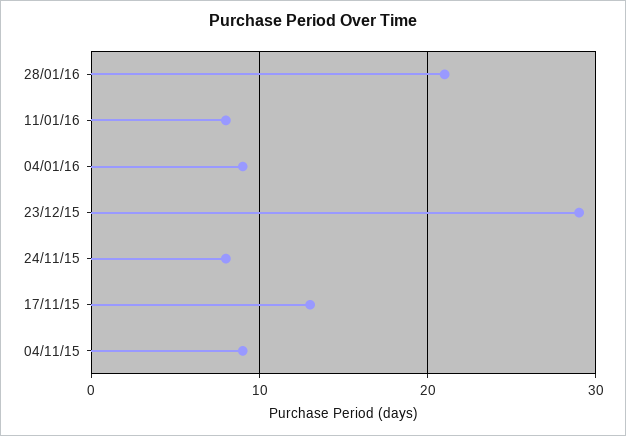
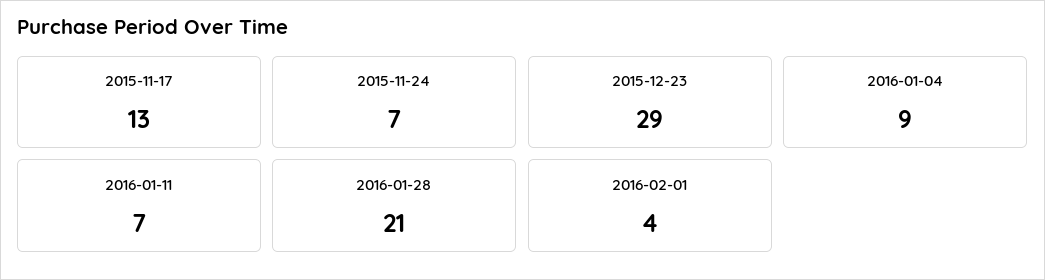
11/01/16: 8 -> 7
24/11/15: 8 -> 7
04/11/15: 9 -> none
2016-02-01: none -> 4

